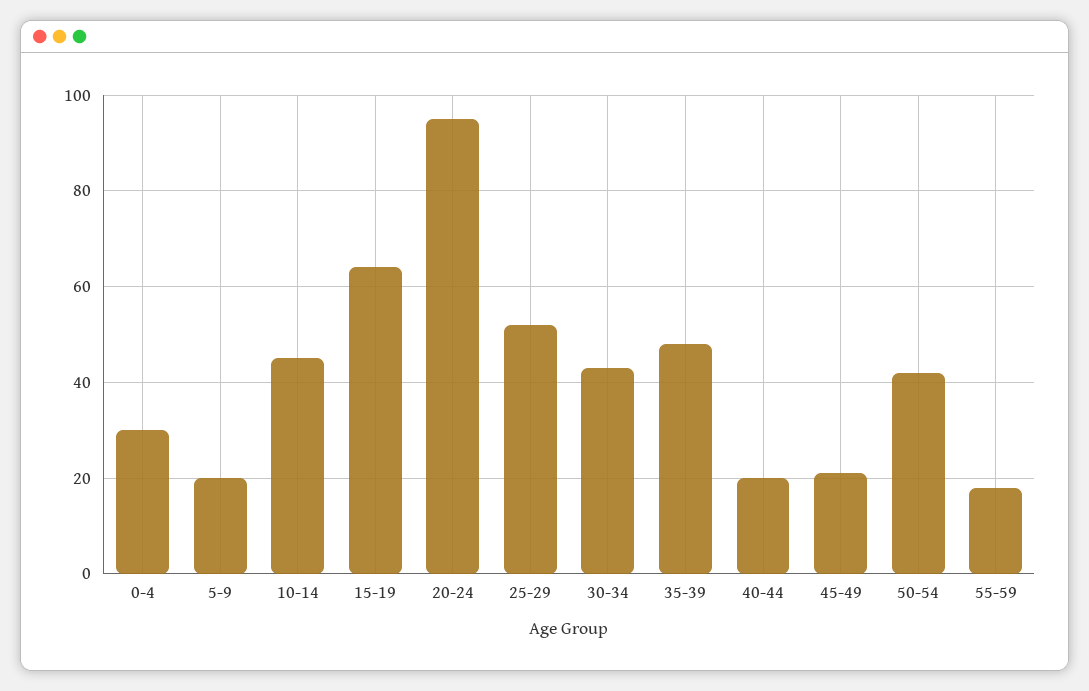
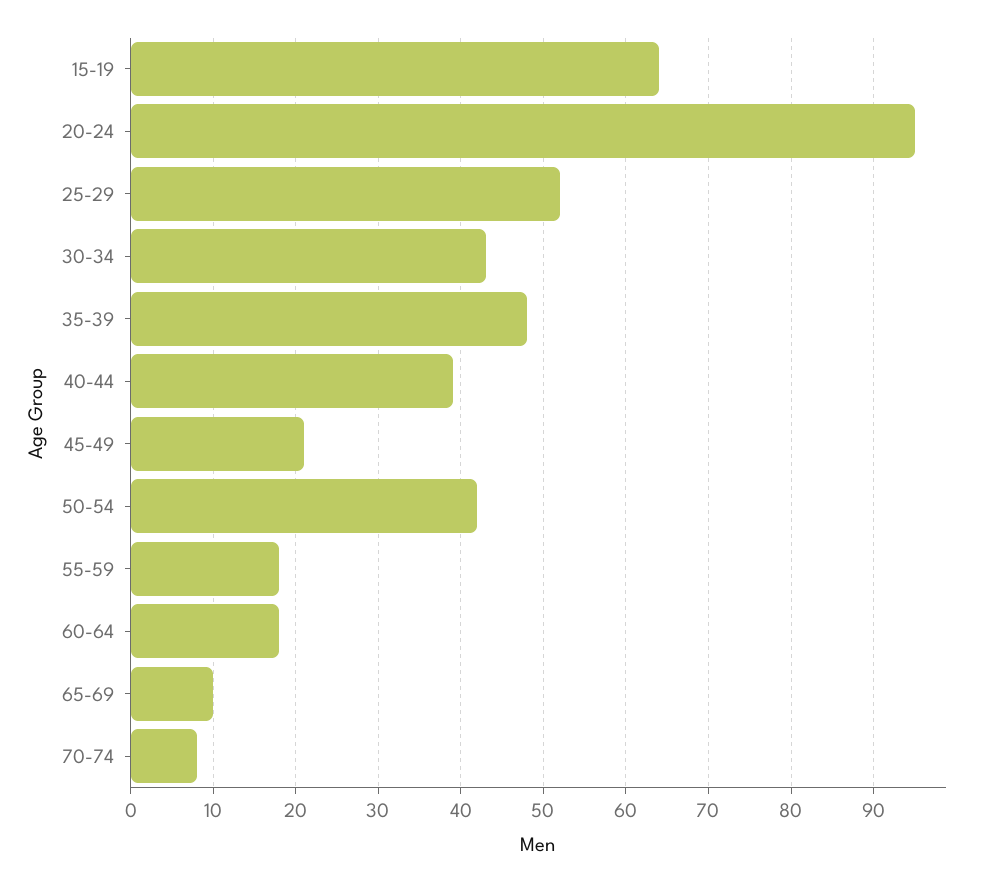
0-4: 30 -> none
5-9: 20 -> none
10-14: 45 -> none
40-44: 20 -> 39
60-64: none -> 18
65-69: none -> 10
70-74: none -> 8

